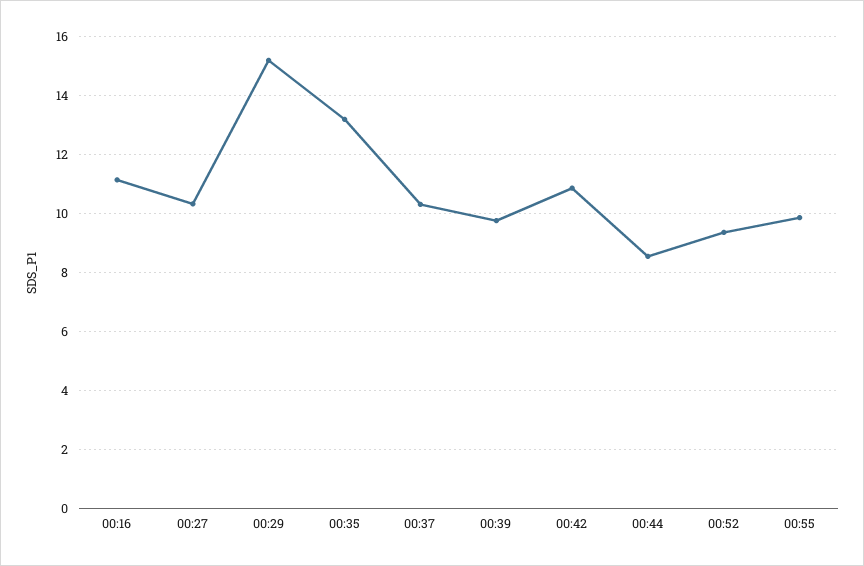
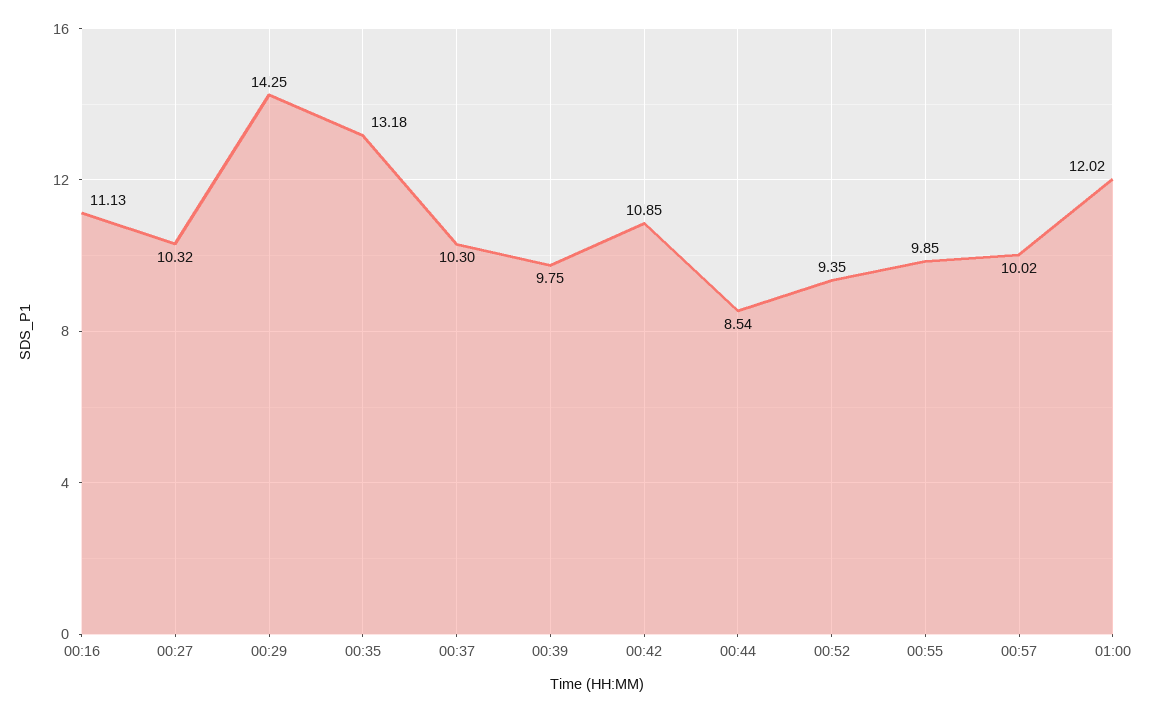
00:29: 15.25 -> 14.25
00:57: none -> 10.02
01:00: none -> 12.02

